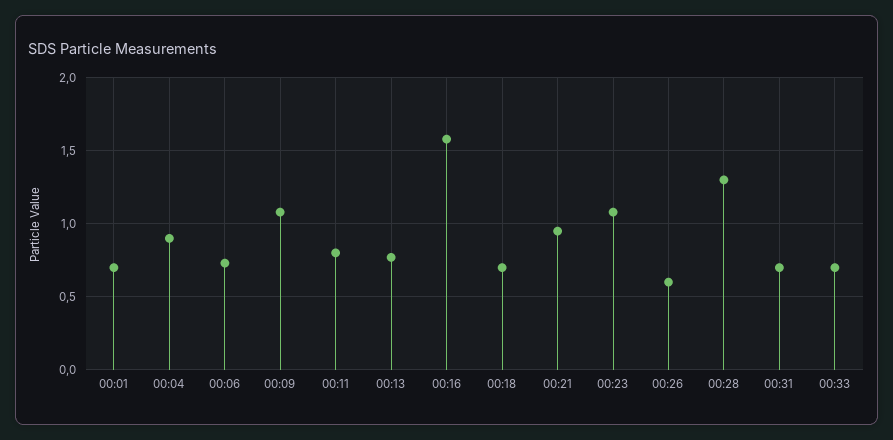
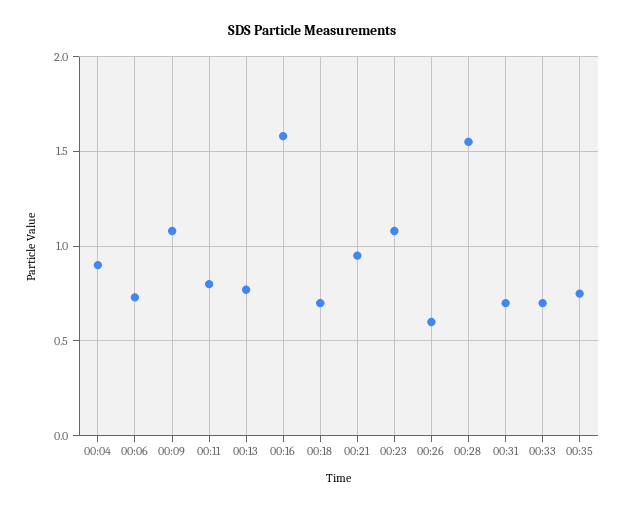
00:01: 0.7 -> none
00:28: 1.3 -> 1.55
00:35: none -> 0.75

